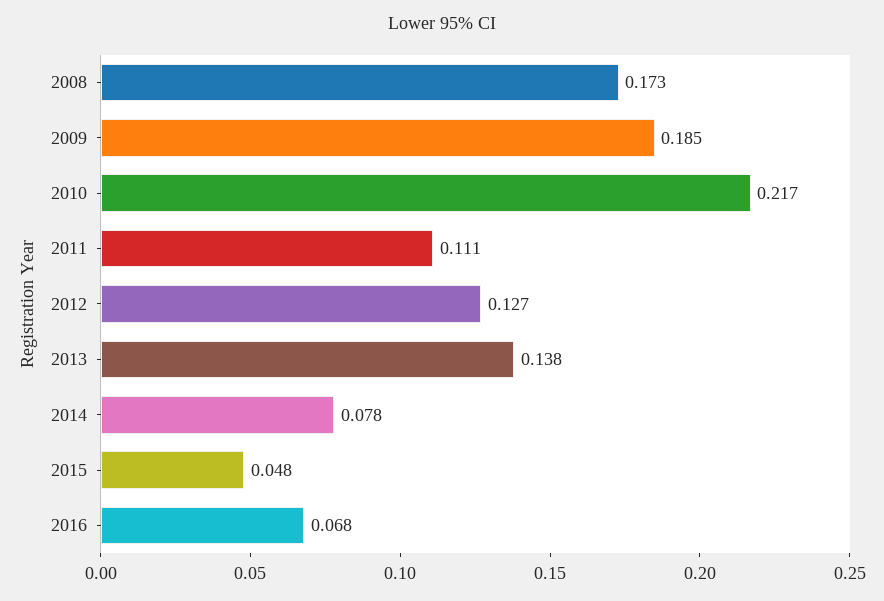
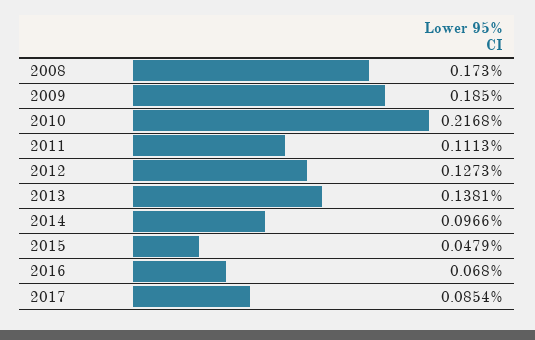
2014: 0.078 -> 0.0966
2017: none -> 0.0854

